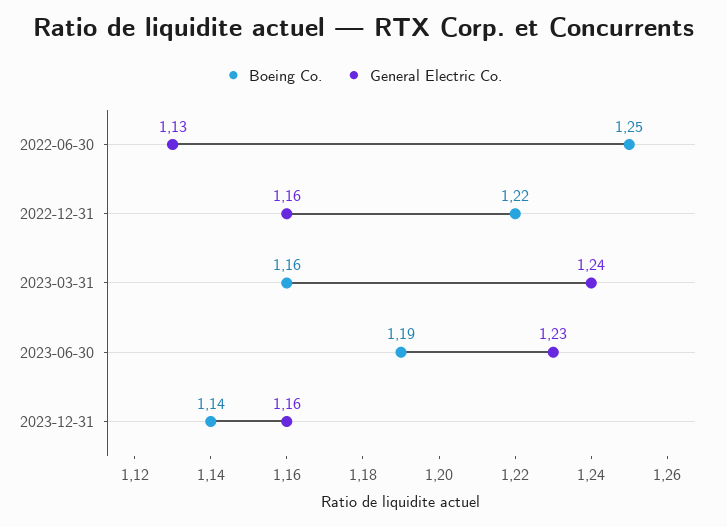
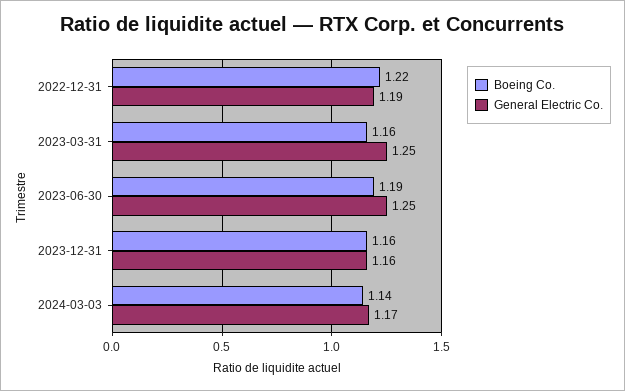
Boeing Co., 2022-06-30: 1.25 -> none
General Electric Co., 2022-06-30: 1.13 -> none
General Electric Co., 2022-12-31: 1.16 -> 1.19
General Electric Co., 2023-03-31: 1.24 -> 1.25
General Electric Co., 2023-06-30: 1.23 -> 1.25
Boeing Co., 2023-12-31: 1.14 -> 1.16
Boeing Co., 2024-03-03: none -> 1.14
General Electric Co., 2024-03-03: none -> 1.17

